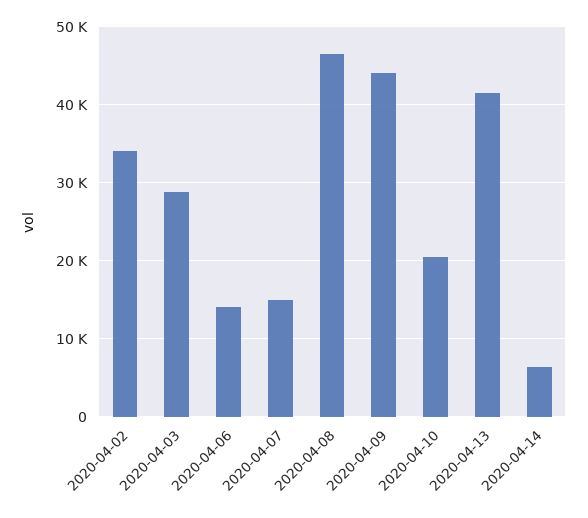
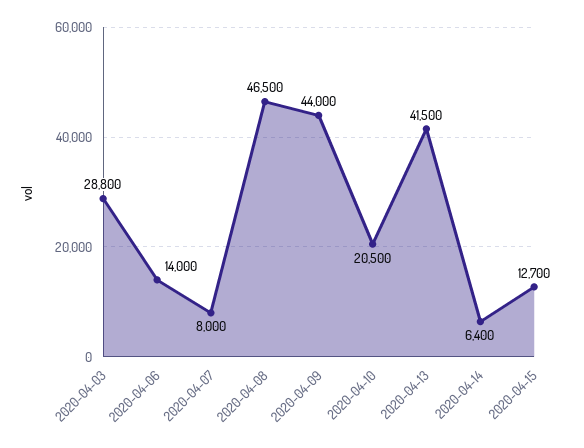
2020-04-02: 34000 -> none
2020-04-07: 15000 -> 8000
2020-04-15: none -> 12700

